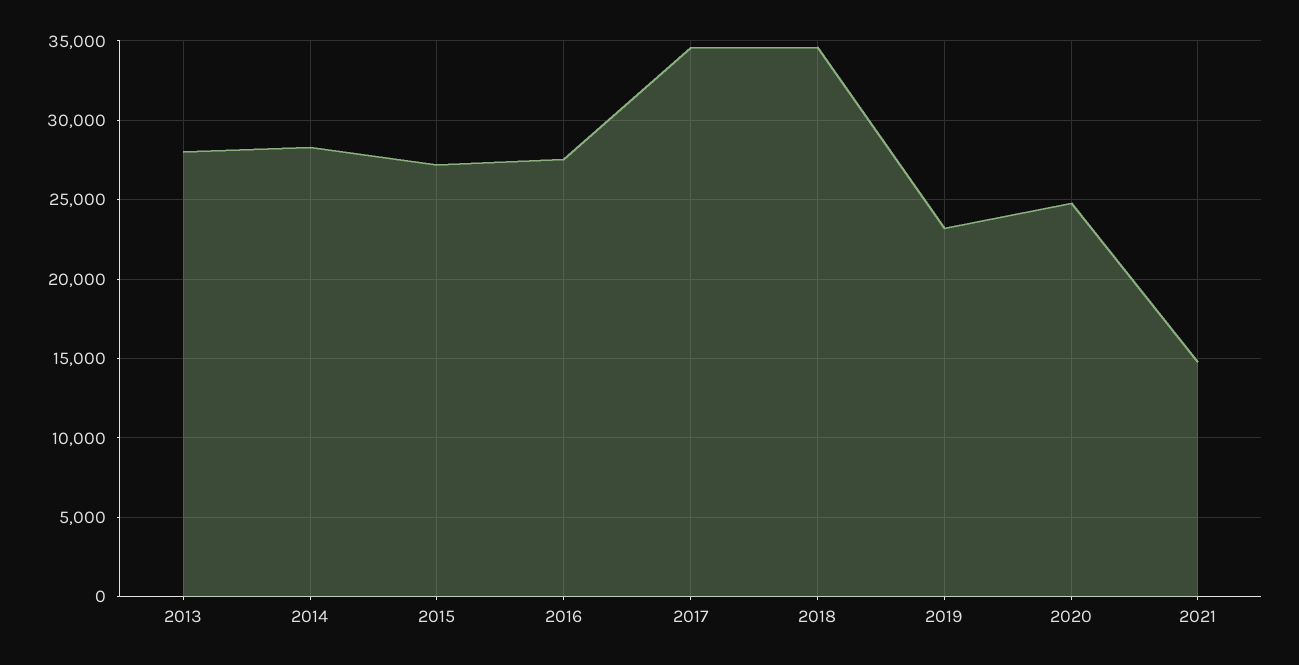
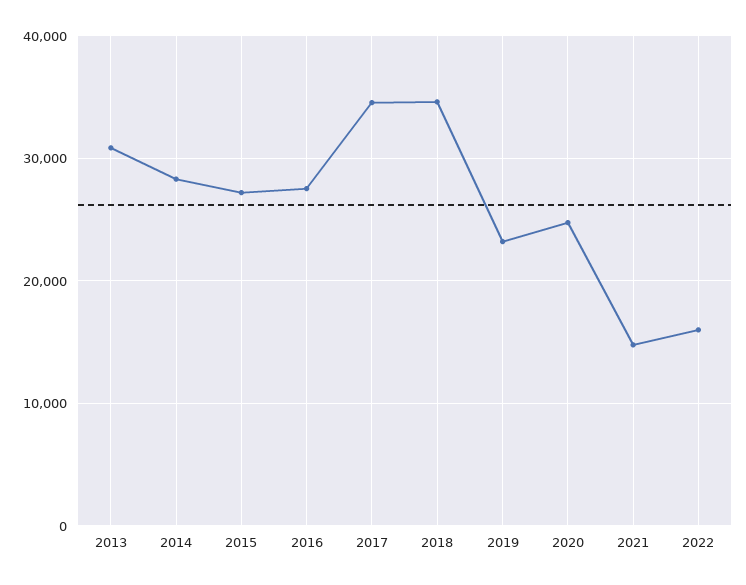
2013: 28000 -> 31000
2022: none -> 16000

